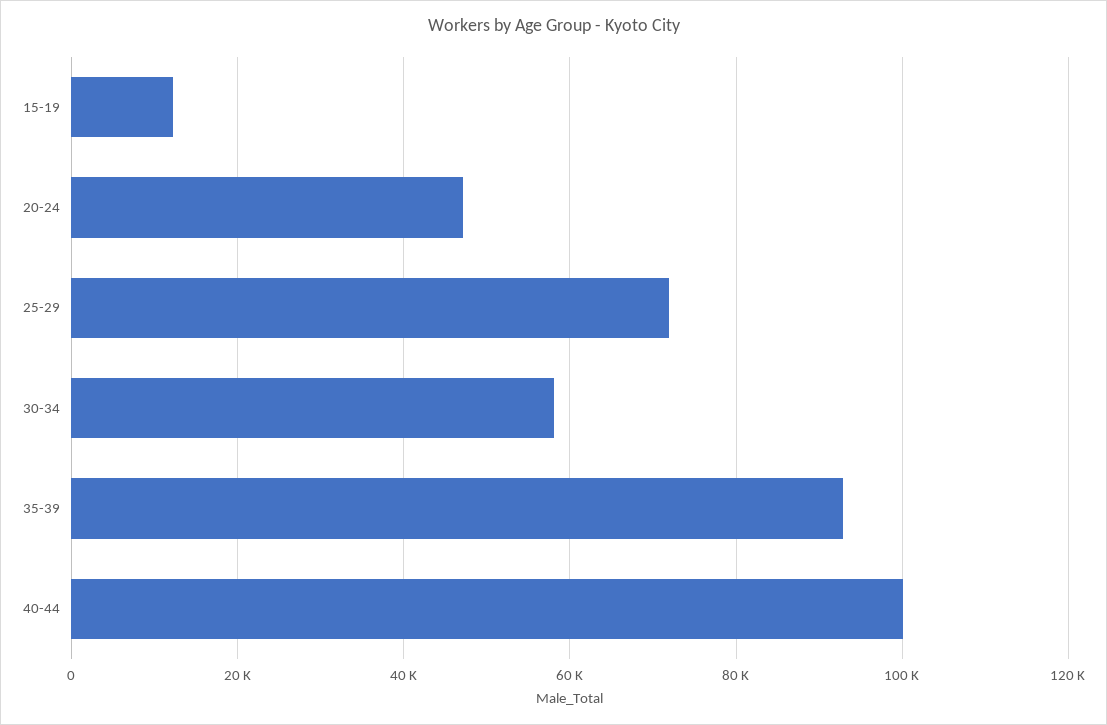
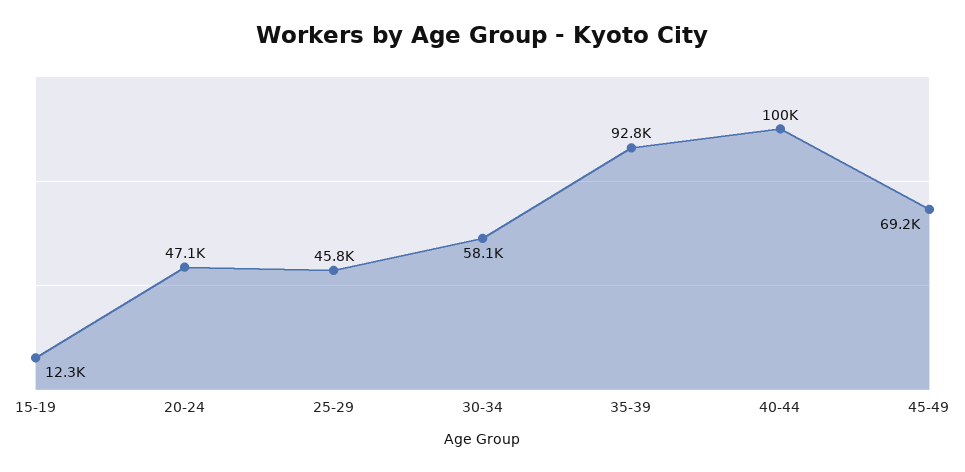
25-29: 72000 -> 45800
45-49: none -> 69200

